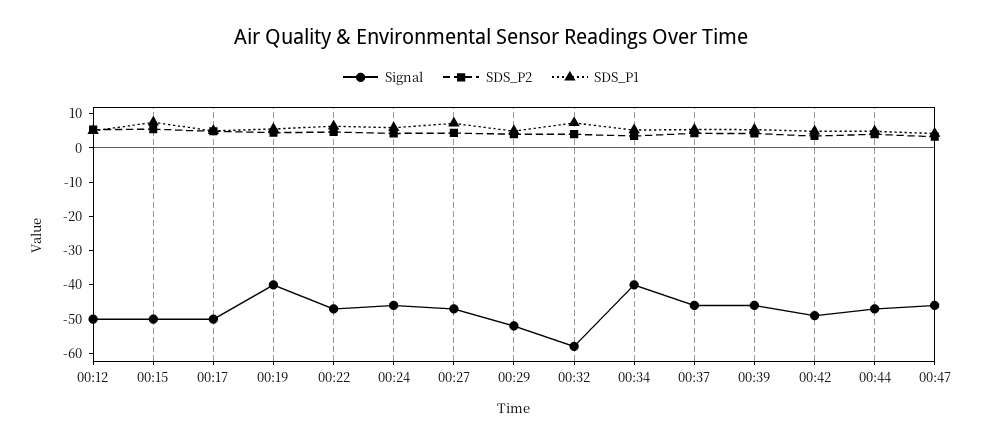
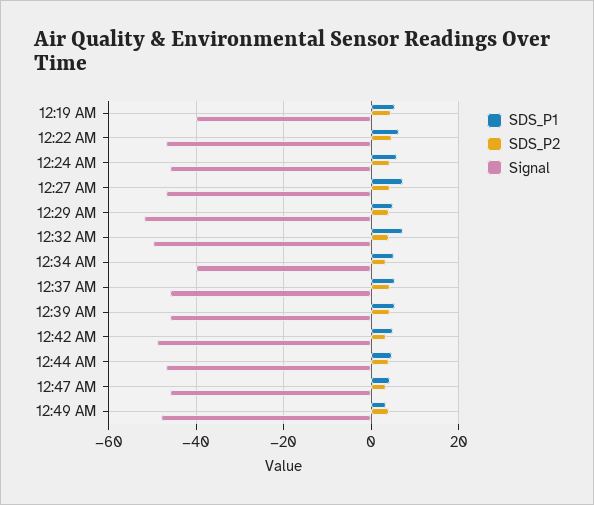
Signal, 00:12: -50 -> none
SDS_P2, 00:12: 5 -> none
SDS_P1, 00:12: 5 -> none
Signal, 00:15: -50 -> none
SDS_P2, 00:15: 5 -> none
SDS_P1, 00:15: 7.5 -> none
Signal, 00:17: -50 -> none
SDS_P2, 00:17: 5 -> none
SDS_P1, 00:17: 5 -> none
Signal, 00:32: -57.5 -> -50
SDS_P1, 12:49 AM: none -> 4
SDS_P2, 12:49 AM: none -> 4
Signal, 12:49 AM: none -> -48

